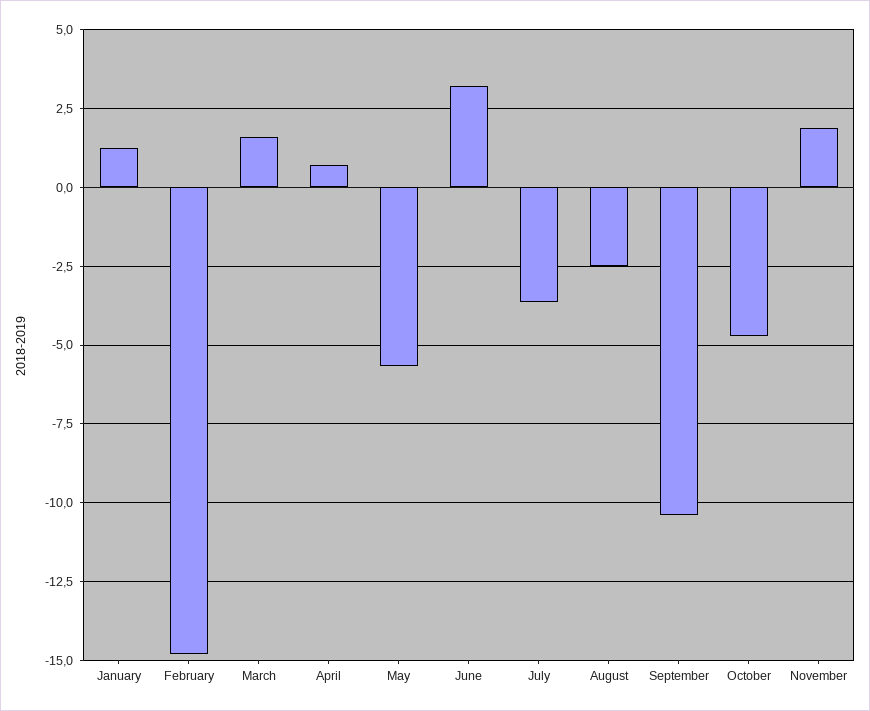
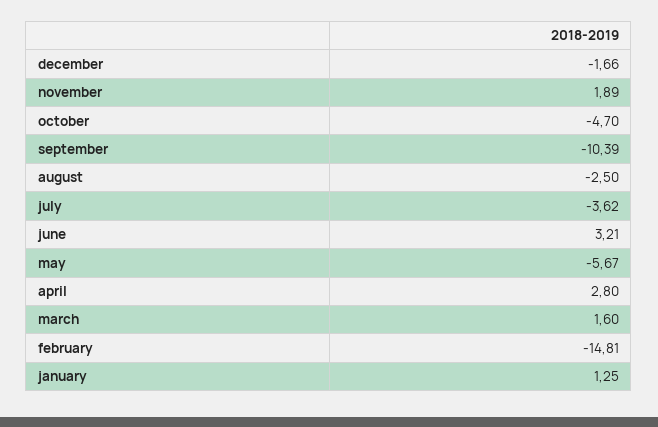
April: 0.75 -> 2.8
december: none -> -1.66

